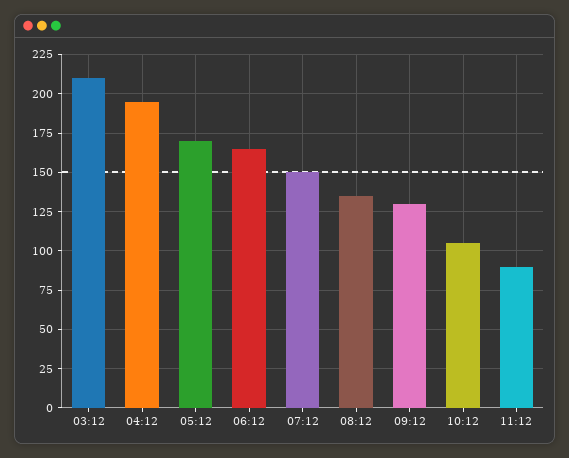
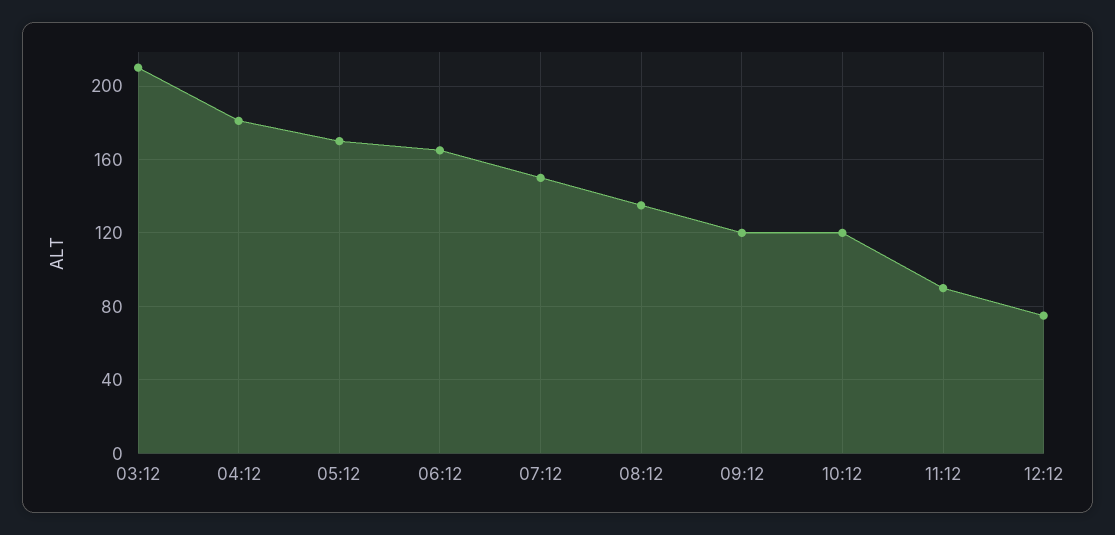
04:12: 195 -> 180
09:12: 130 -> 120
10:12: 105 -> 120
12:12: none -> 75

